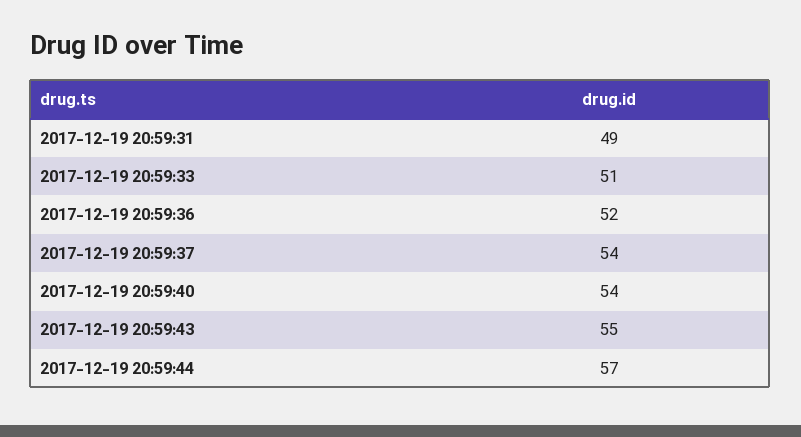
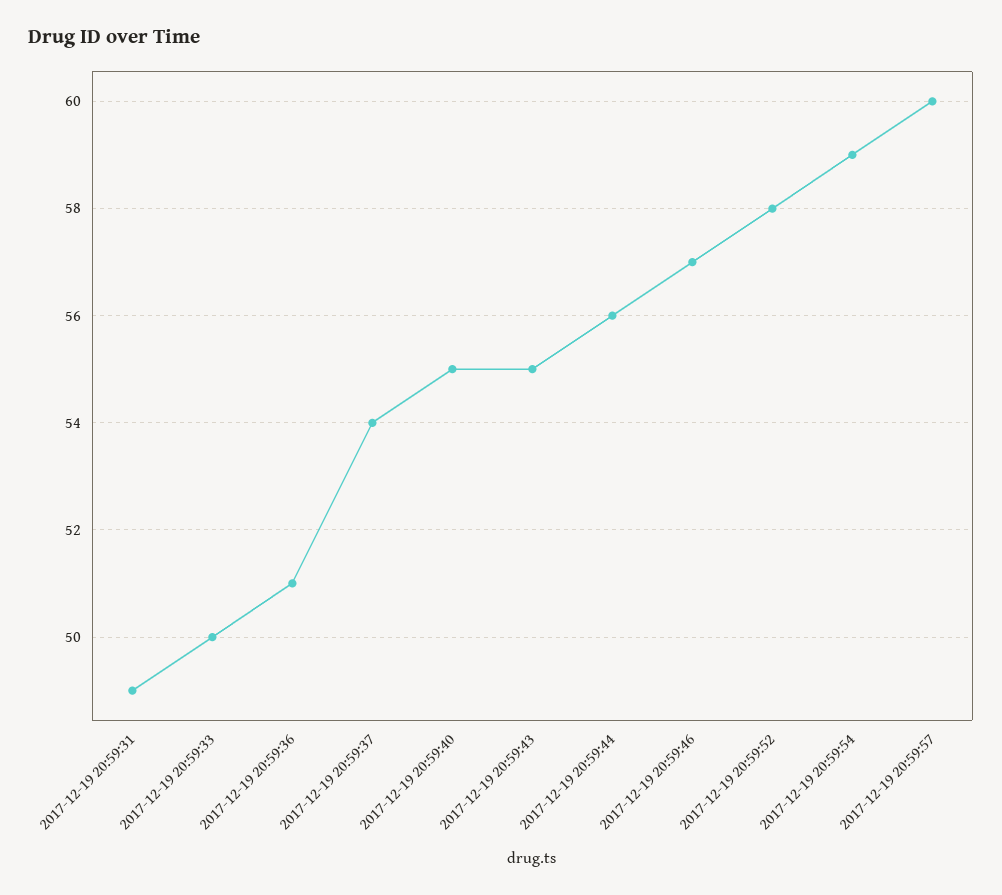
2017-12-19 20:59:33: 51 -> 50
2017-12-19 20:59:36: 52 -> 51
2017-12-19 20:59:40: 54 -> 55
2017-12-19 20:59:44: 57 -> 56
2017-12-19 20:59:46: none -> 57
2017-12-19 20:59:52: none -> 58
2017-12-19 20:59:54: none -> 59
2017-12-19 20:59:57: none -> 60

